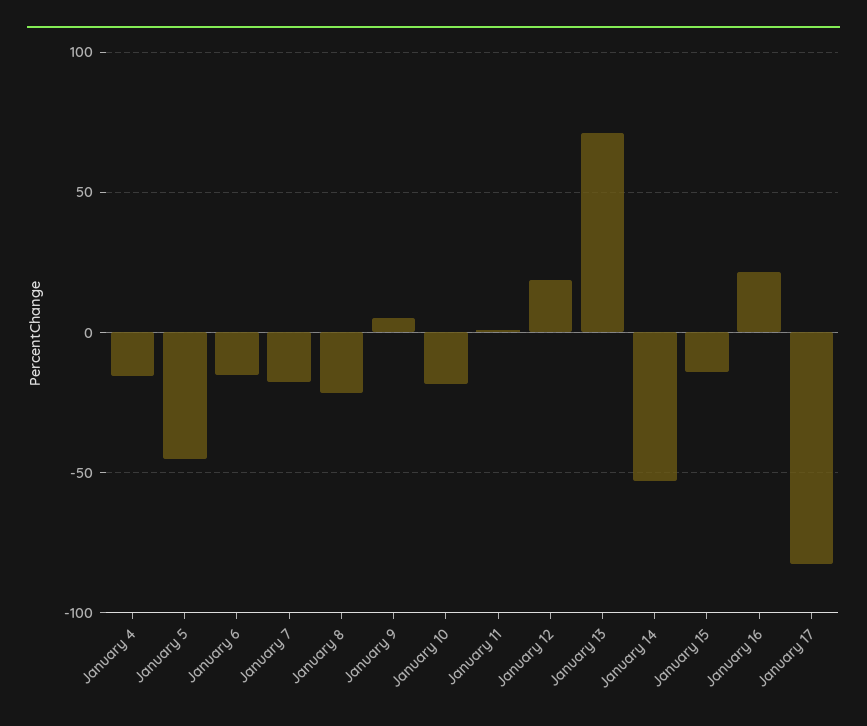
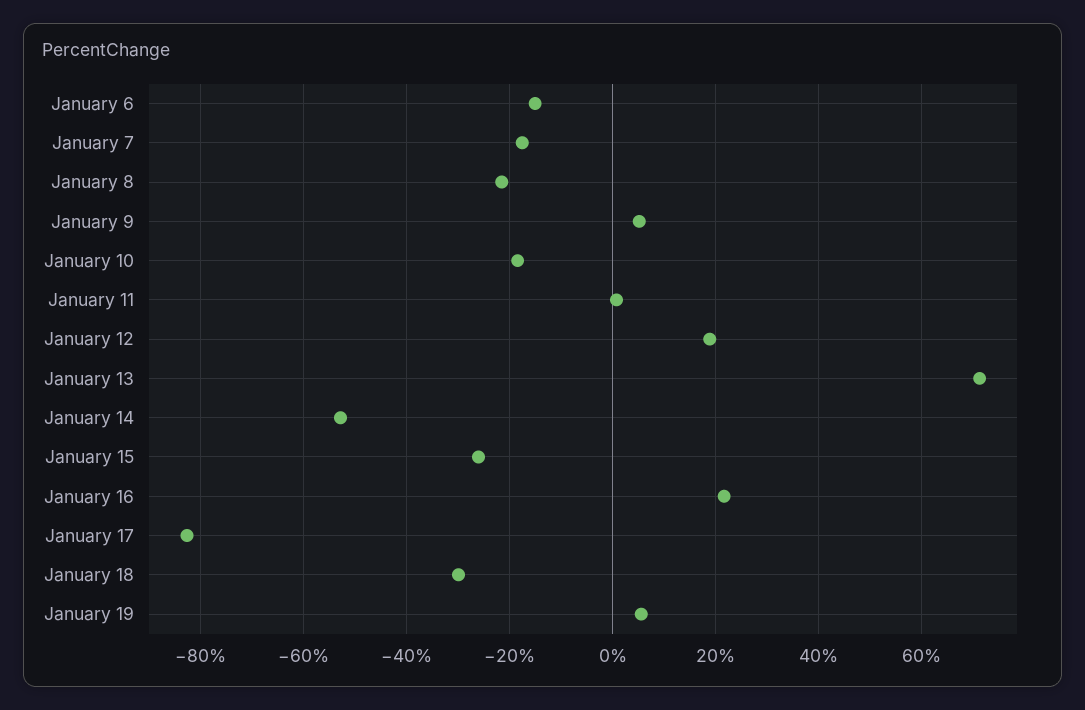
January 4: -15 -> none
January 5: -45 -> none
January 15: -15 -> -26
January 18: none -> -30
January 19: none -> 6

